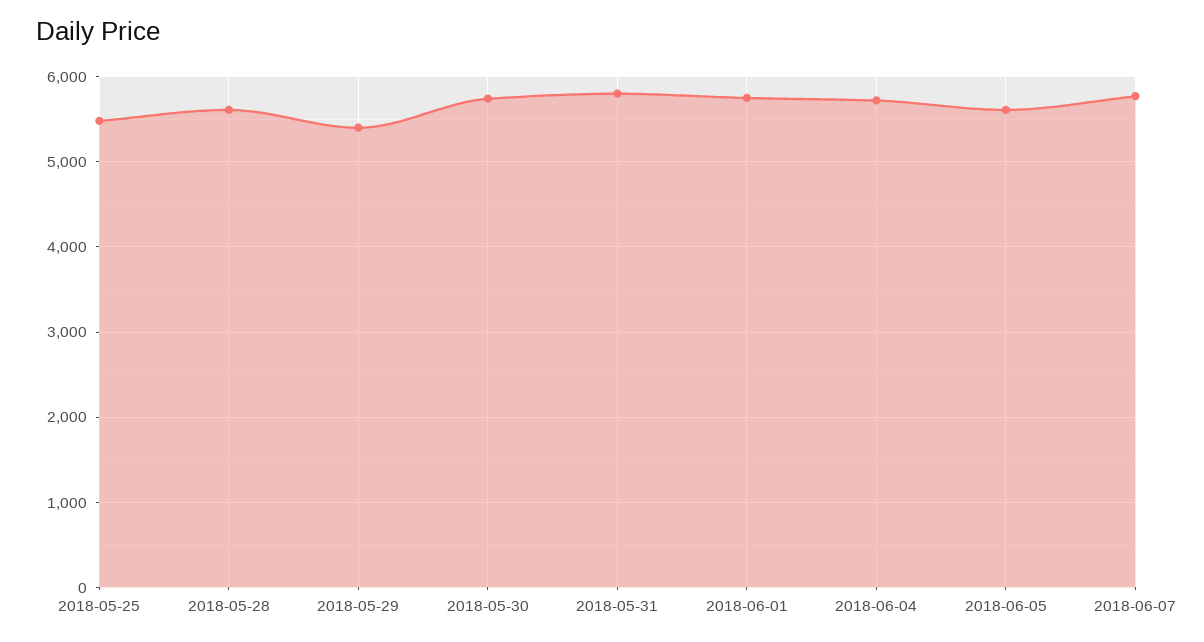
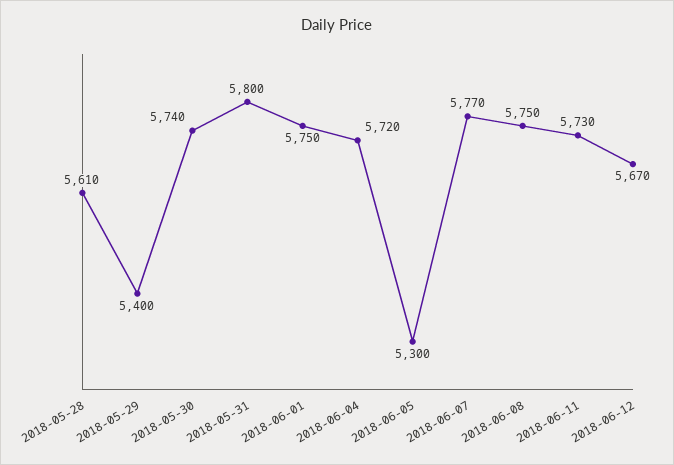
2018-05-25: 5500 -> none
2018-06-05: 5600 -> 5300
2018-06-08: none -> 5750
2018-06-11: none -> 5730
2018-06-12: none -> 5670

